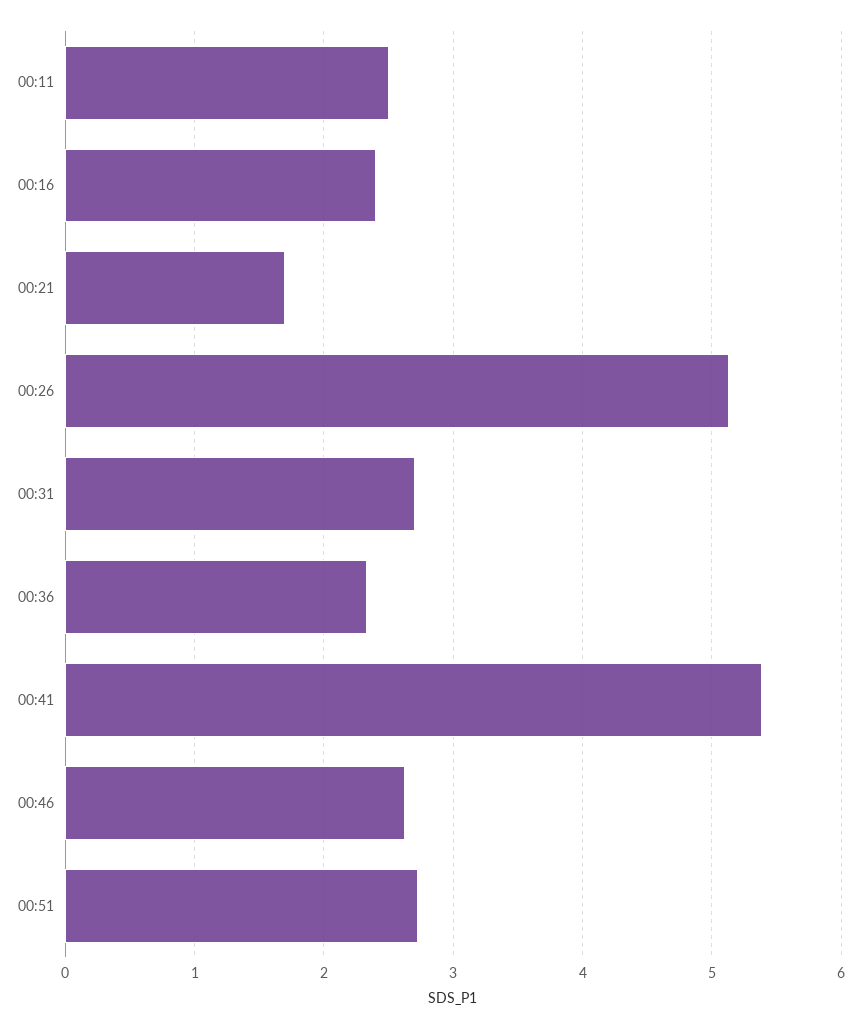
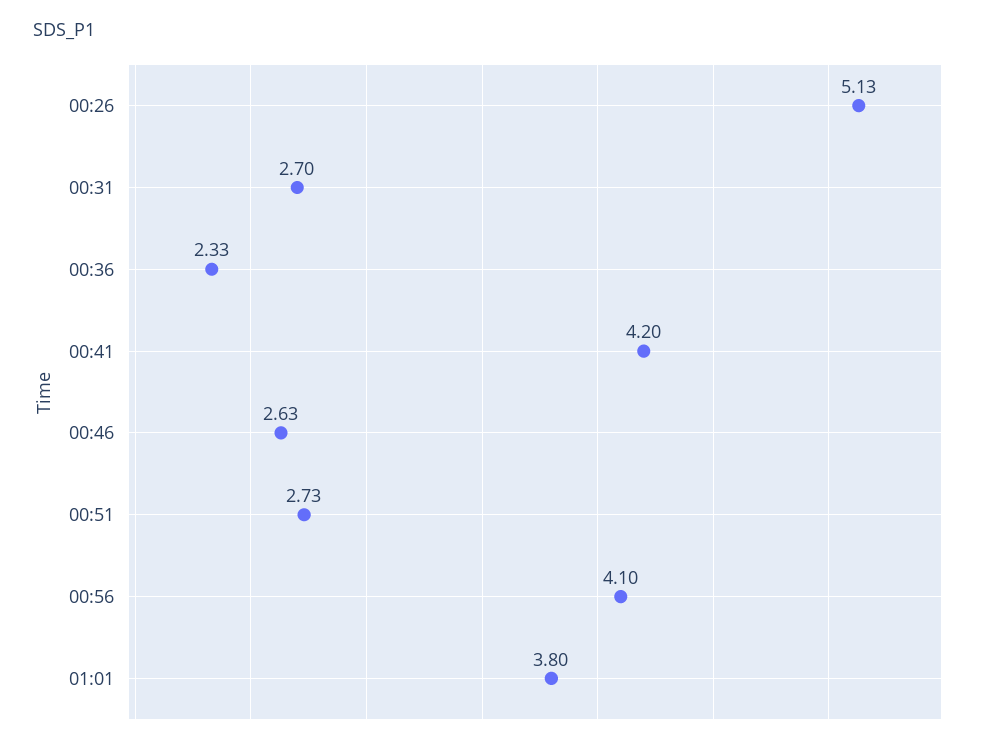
00:11: 2.5 -> none
00:16: 2.4 -> none
00:21: 1.7 -> none
00:41: 5.4 -> 4.2
00:56: none -> 4.1
01:01: none -> 3.8

